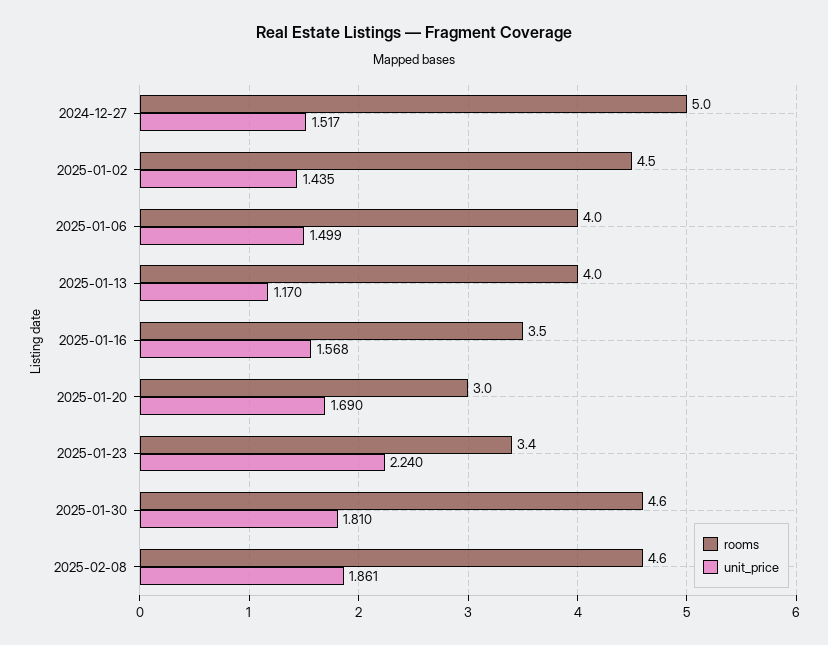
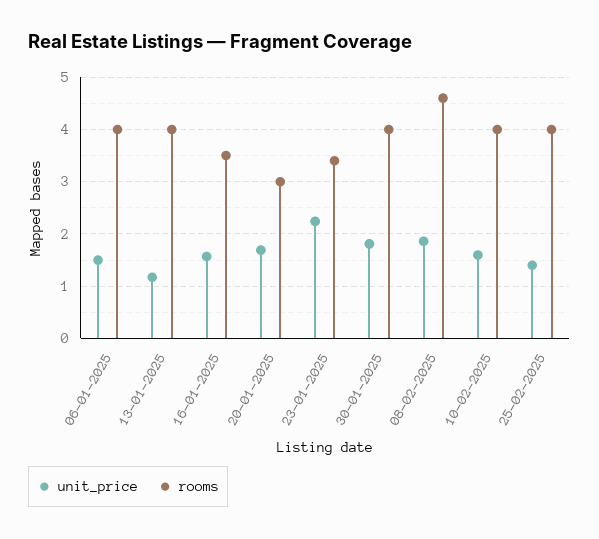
rooms, 2024-12-27: 5 -> none
unit_price, 2024-12-27: 1.517 -> none
rooms, 2025-01-02: 4.5 -> none
unit_price, 2025-01-02: 1.435 -> none
rooms, 2025-01-30: 4.6 -> 4
unit_price, 10-02-2025: none -> 1.6
rooms, 10-02-2025: none -> 4
unit_price, 25-02-2025: none -> 1.4
rooms, 25-02-2025: none -> 4

